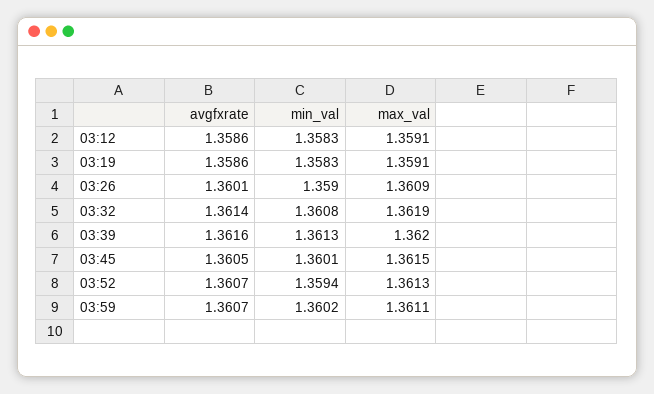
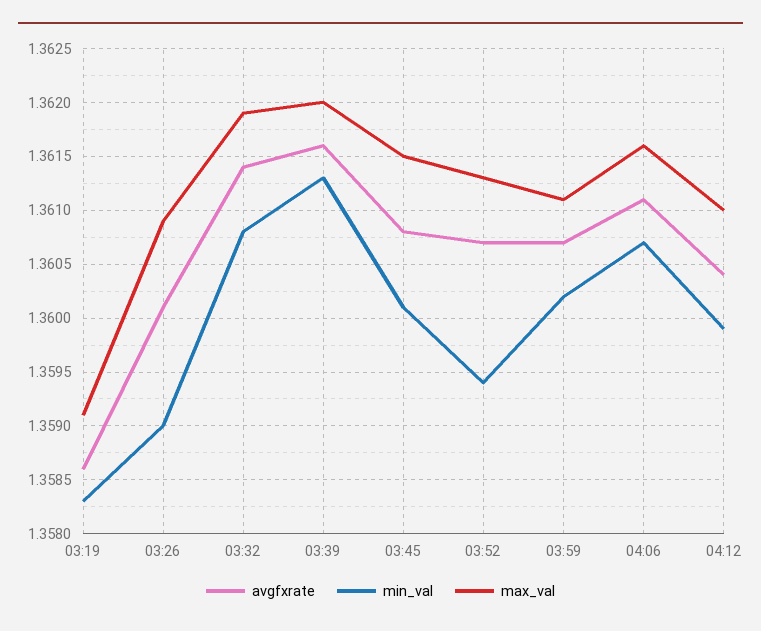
avgfxrate, 03:12: 1.3586 -> none
min_val, 03:12: 1.3583 -> none
max_val, 03:12: 1.3591 -> none
avgfxrate, 03:45: 1.3605 -> 1.3608
avgfxrate, 04:06: none -> 1.3611
min_val, 04:06: none -> 1.3607
max_val, 04:06: none -> 1.3616
avgfxrate, 04:12: none -> 1.3604
min_val, 04:12: none -> 1.3599
max_val, 04:12: none -> 1.361

